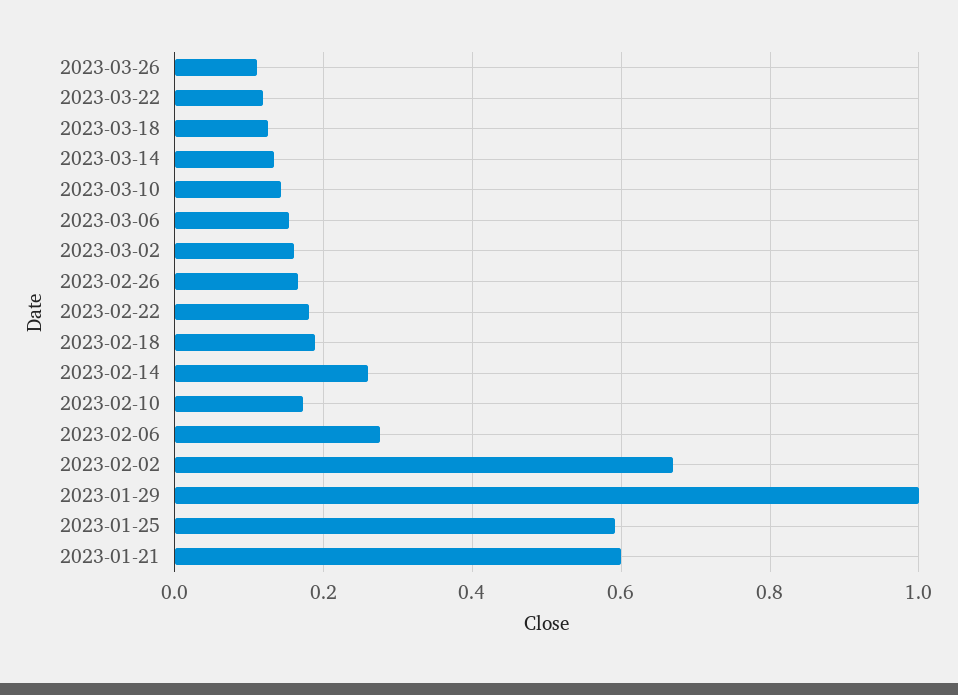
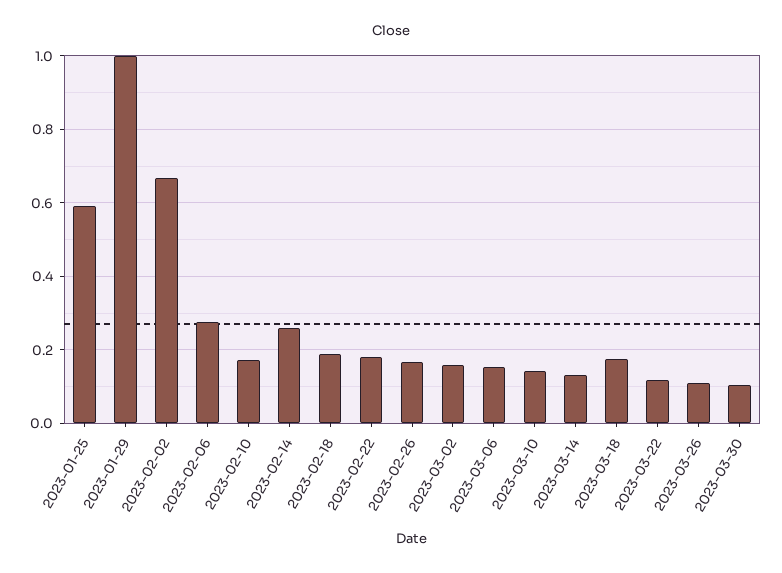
2023-03-18: 0.12 -> 0.18
2023-01-21: 0.6 -> none
2023-03-30: none -> 0.1

